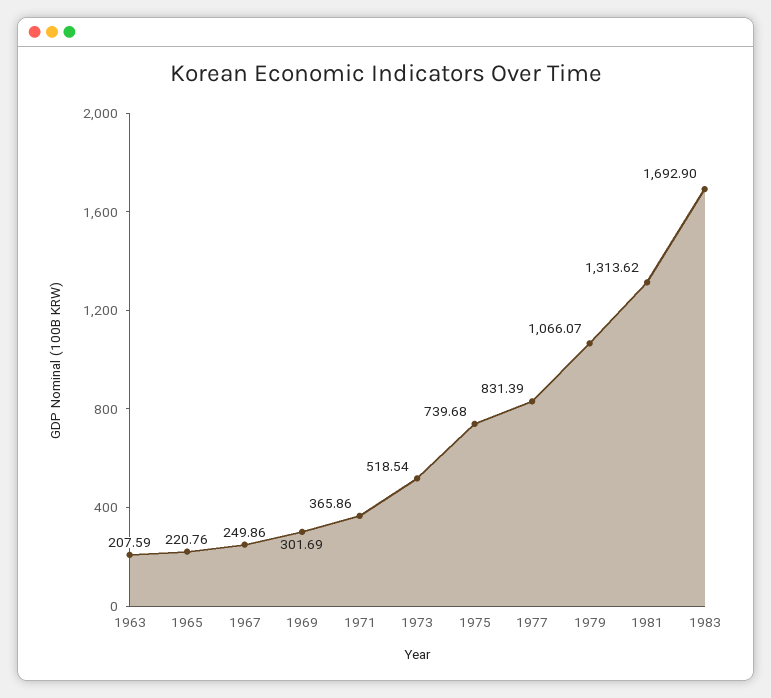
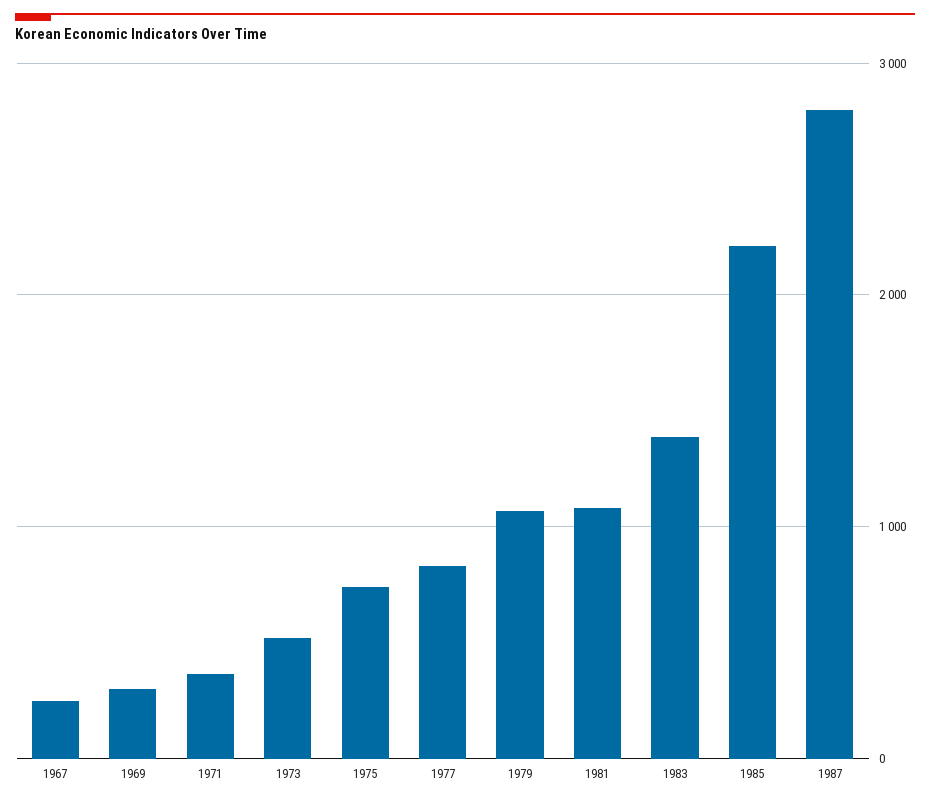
1963: 207.59 -> none
1965: 220.76 -> none
1981: 1313.62 -> 1100
1983: 1692.9 -> 1400
1985: none -> 2200
1987: none -> 2800

